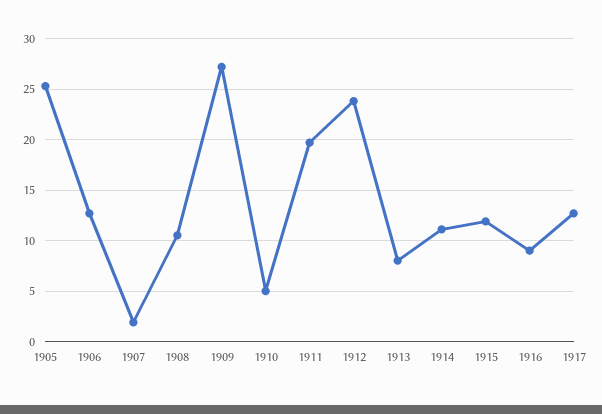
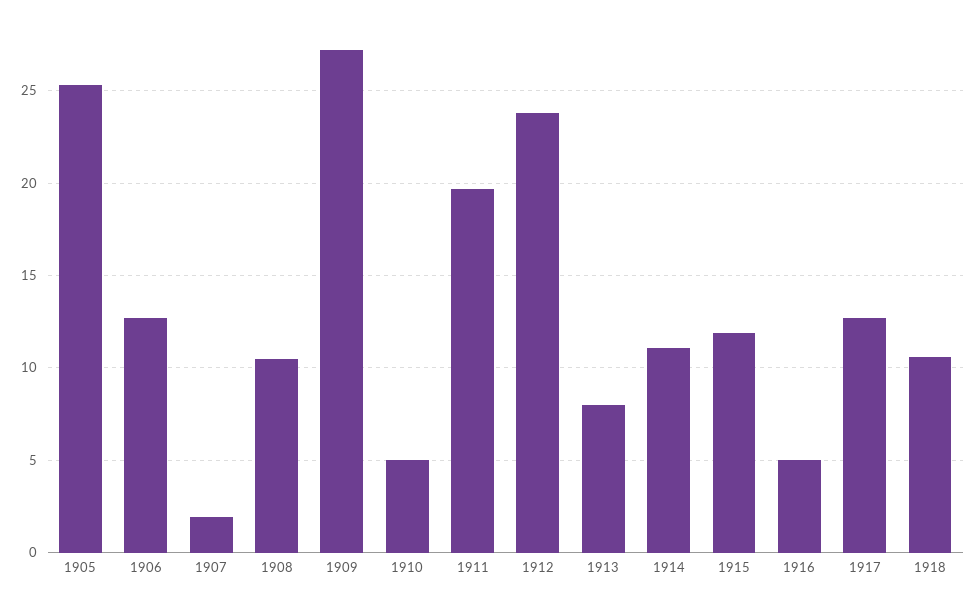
1916: 9 -> 5
1918: none -> 10.5

